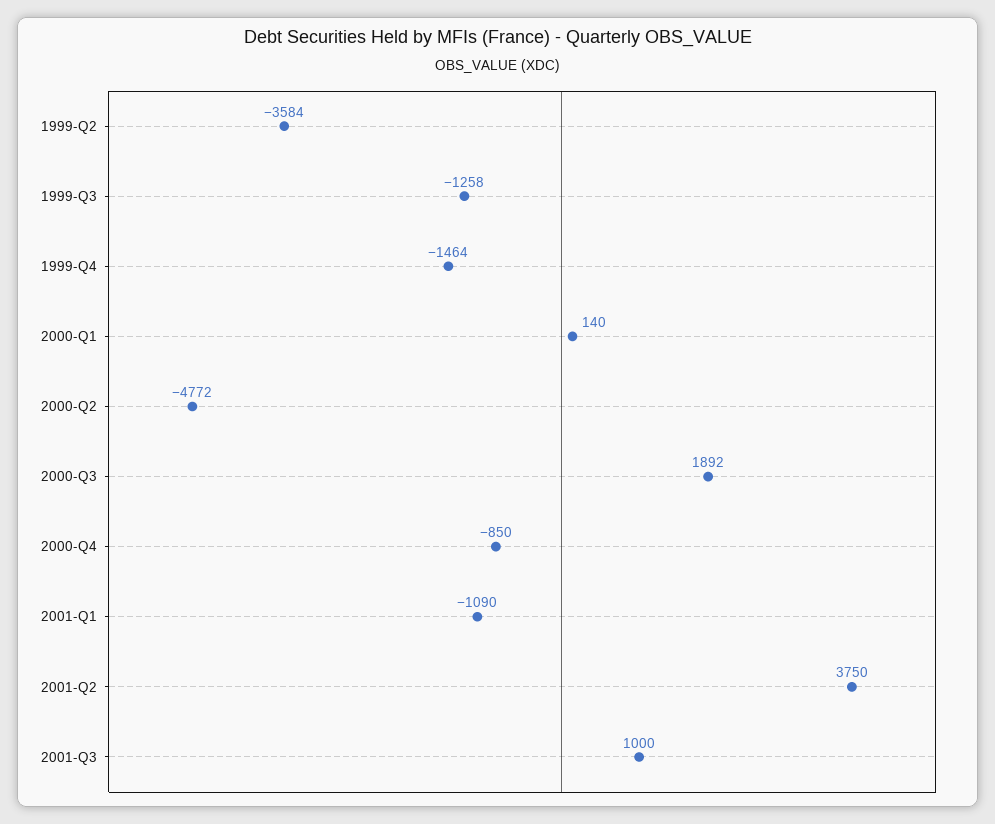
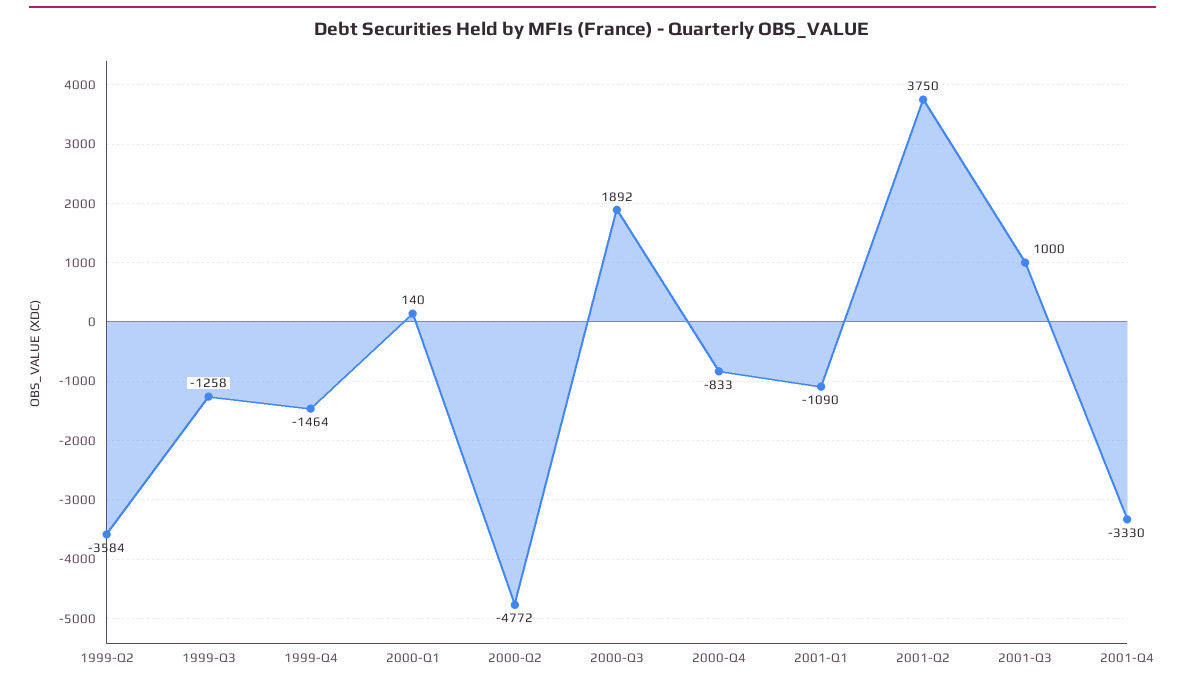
2000-Q4: -850 -> -833
2001-Q4: none -> -3330

